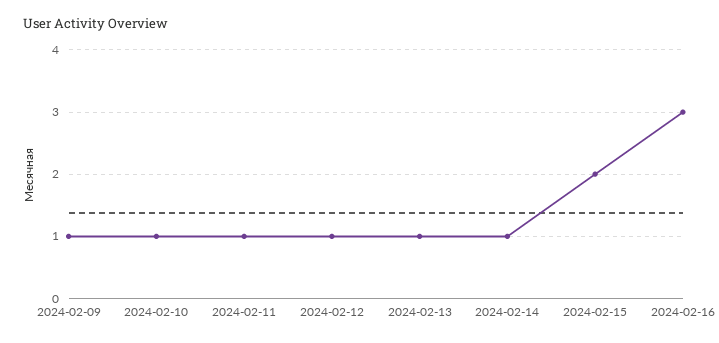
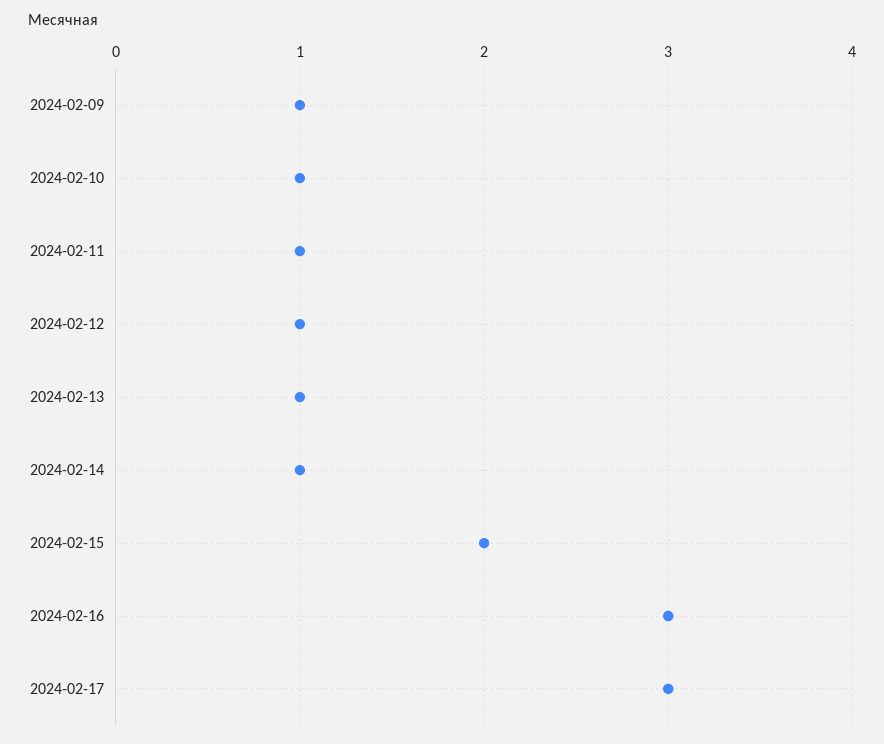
2024-02-17: none -> 3

